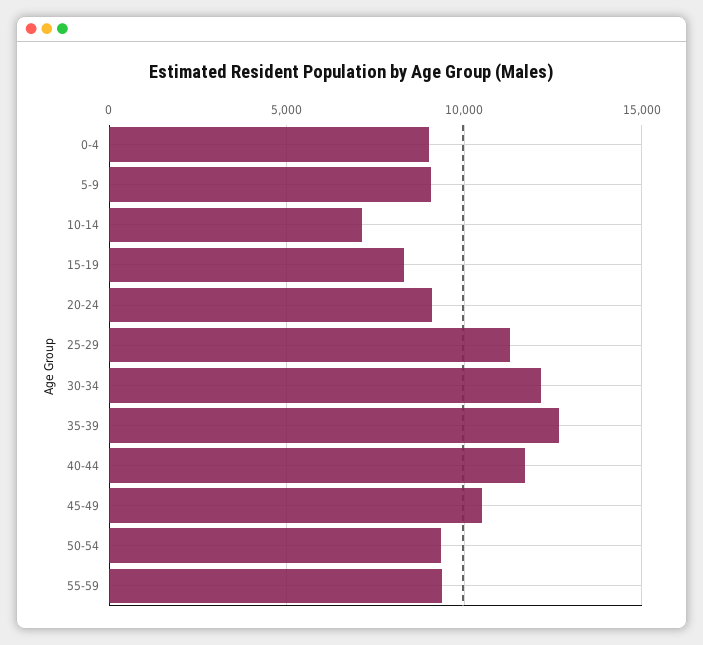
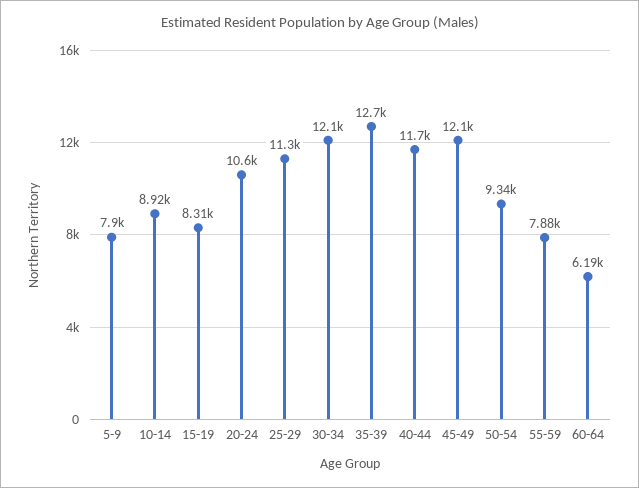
0-4: 9000 -> none
5-9: 9000 -> 7900
10-14: 7000 -> 8920
20-24: 9000 -> 10600
45-49: 10500 -> 12100
55-59: 9500 -> 7880
60-64: none -> 6190

